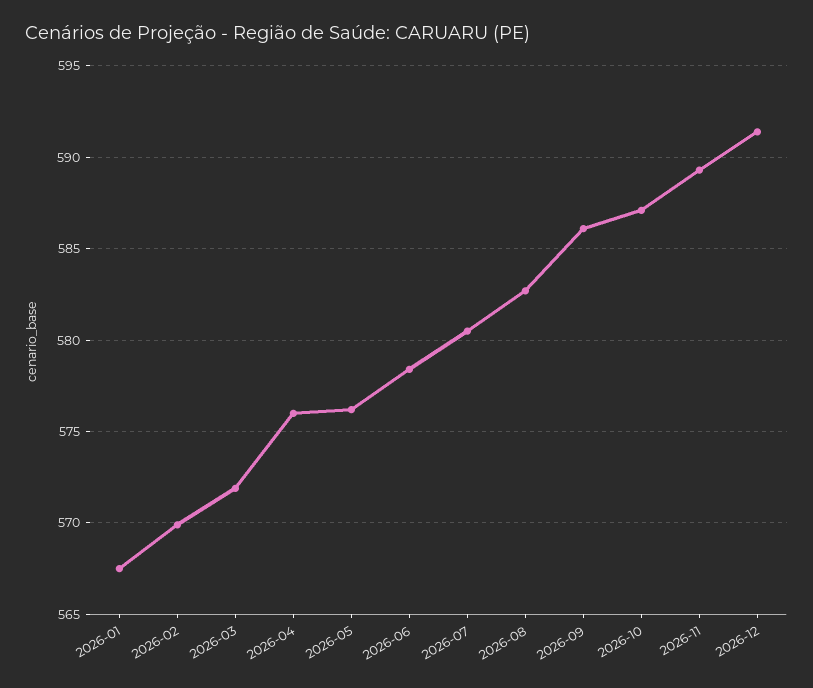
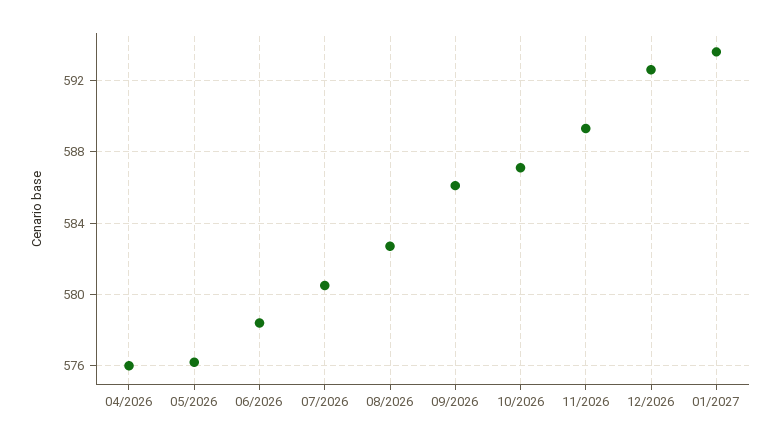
2026-01: 567.5 -> none
2026-02: 570 -> none
2026-03: 572 -> none
2026-12: 591.5 -> 592.5
01/2027: none -> 593.5

